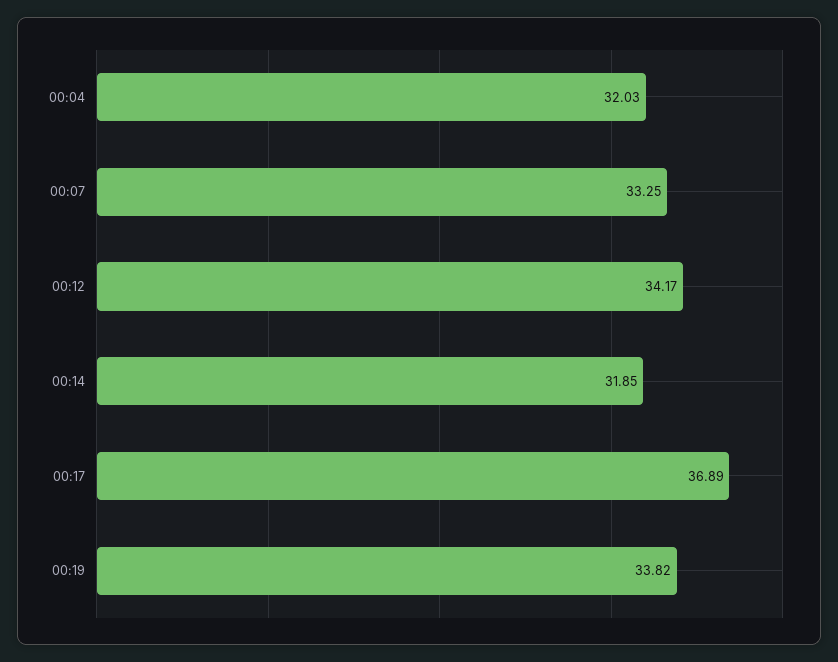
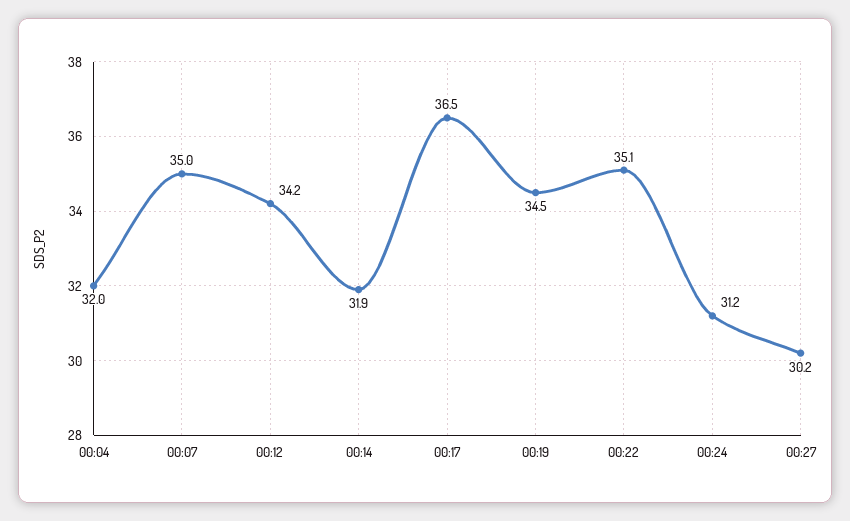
00:07: 33.25 -> 35
00:17: 36.89 -> 36.5
00:19: 33.82 -> 34.5
00:22: none -> 35.1
00:24: none -> 31.2
00:27: none -> 30.2

